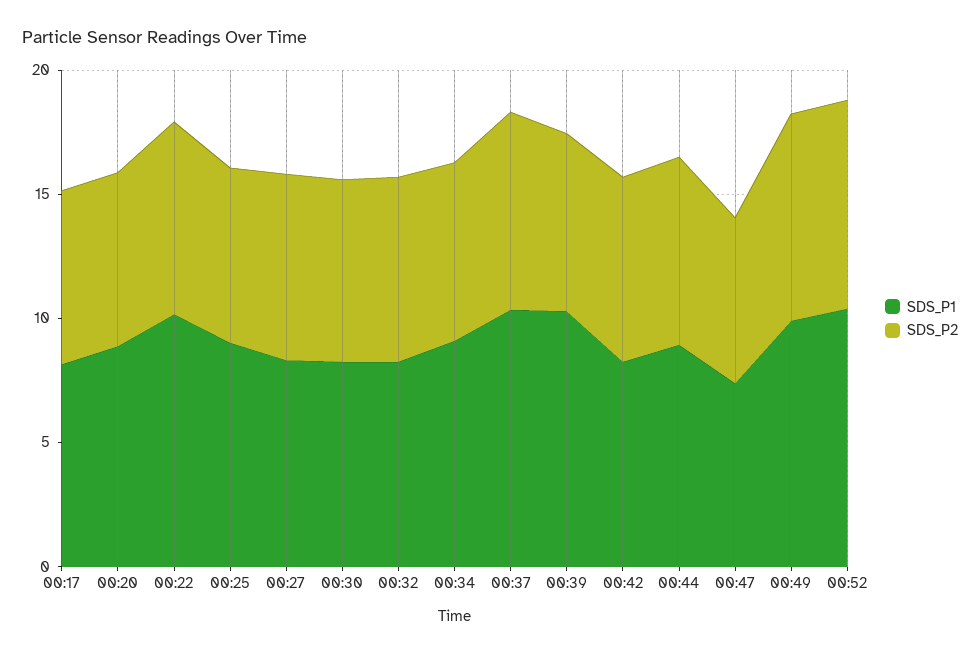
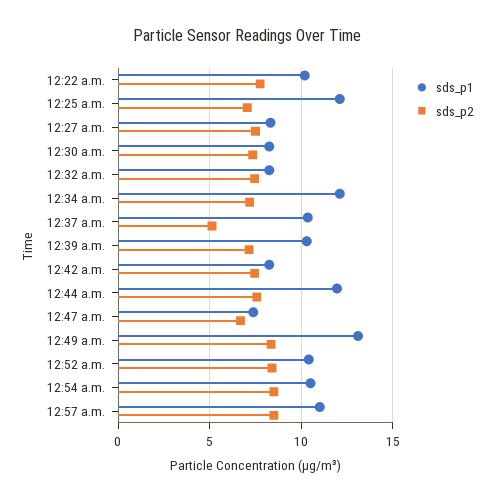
SDS_P1, 00:17: 8 -> none
SDS_P2, 00:17: 7 -> none
SDS_P1, 00:20: 9 -> none
SDS_P2, 00:20: 7 -> none
SDS_P1, 00:25: 9 -> 12
SDS_P1, 00:34: 9 -> 12
SDS_P2, 00:37: 8 -> 5
SDS_P1, 00:44: 9 -> 12
SDS_P1, 00:49: 10 -> 13
SDS_P1, 12:54 a.m.: none -> 10.5
SDS_P2, 12:54 a.m.: none -> 8.5
SDS_P1, 12:57 a.m.: none -> 11
SDS_P2, 12:57 a.m.: none -> 8.5

